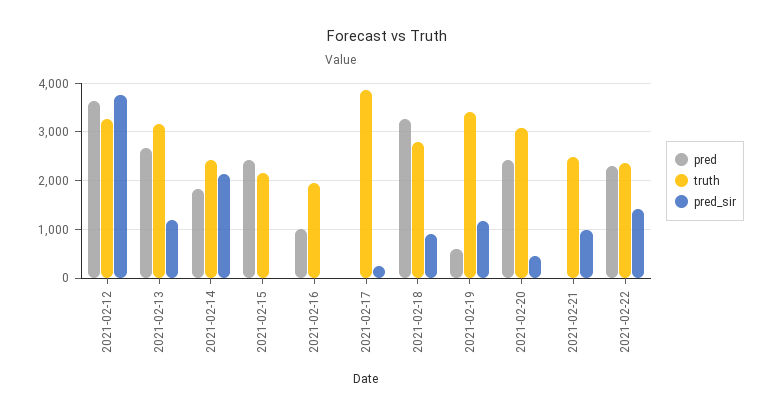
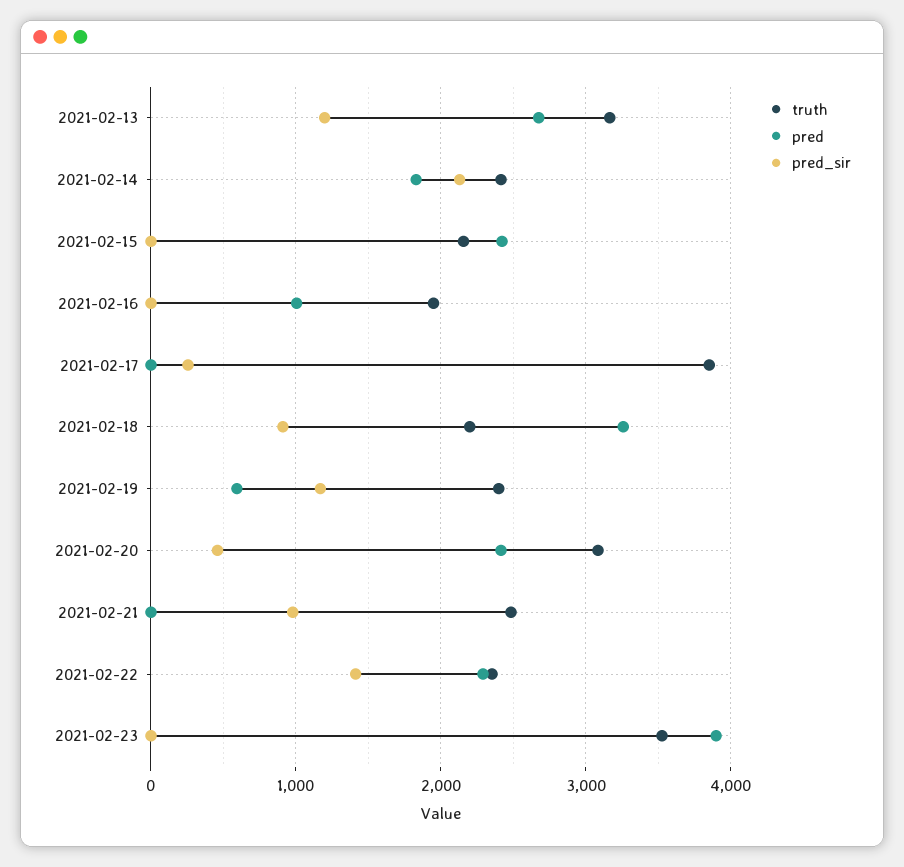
pred, 2021-02-12: 3600 -> none
truth, 2021-02-12: 3200 -> none
pred_sir, 2021-02-12: 3800 -> none
truth, 2021-02-18: 2800 -> 2200
truth, 2021-02-19: 3400 -> 2400
truth, 2021-02-23: none -> 3500
pred, 2021-02-23: none -> 3900
pred_sir, 2021-02-23: none -> 0

